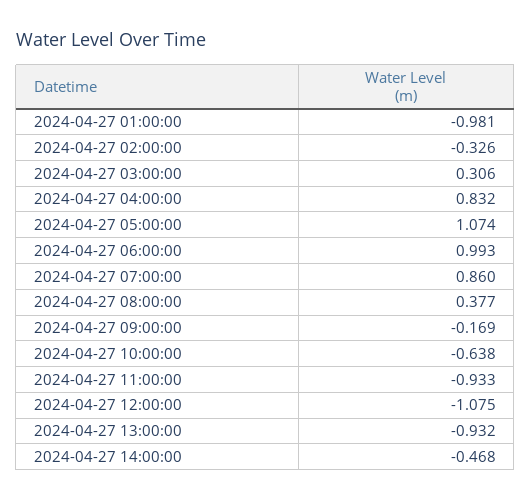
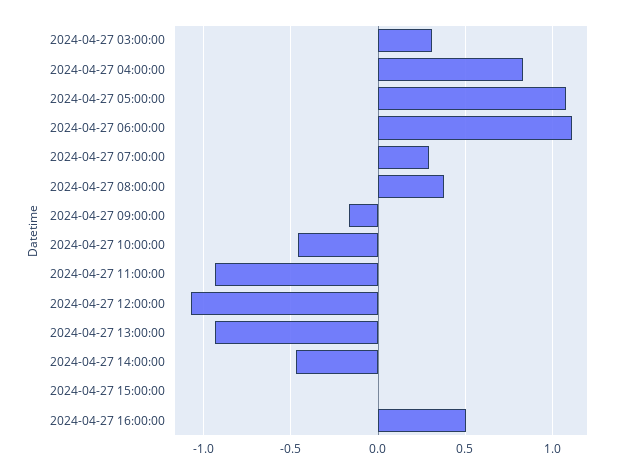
2024-04-27 01:00:00: -0.981 -> none
2024-04-27 02:00:00: -0.326 -> none
2024-04-27 06:00:00: 0.993 -> 1.1
2024-04-27 07:00:00: 0.86 -> 0.3
2024-04-27 10:00:00: -0.638 -> -0.45
2024-04-27 15:00:00: none -> 0
2024-04-27 16:00:00: none -> 0.5

